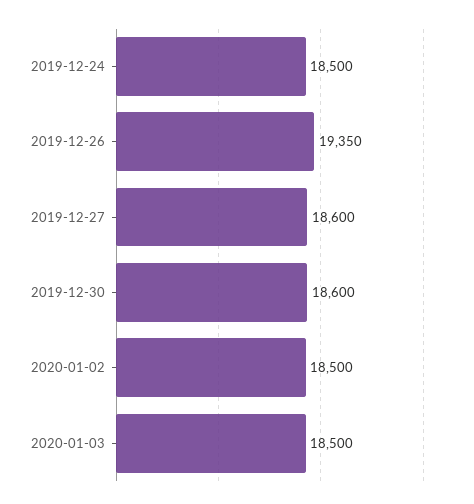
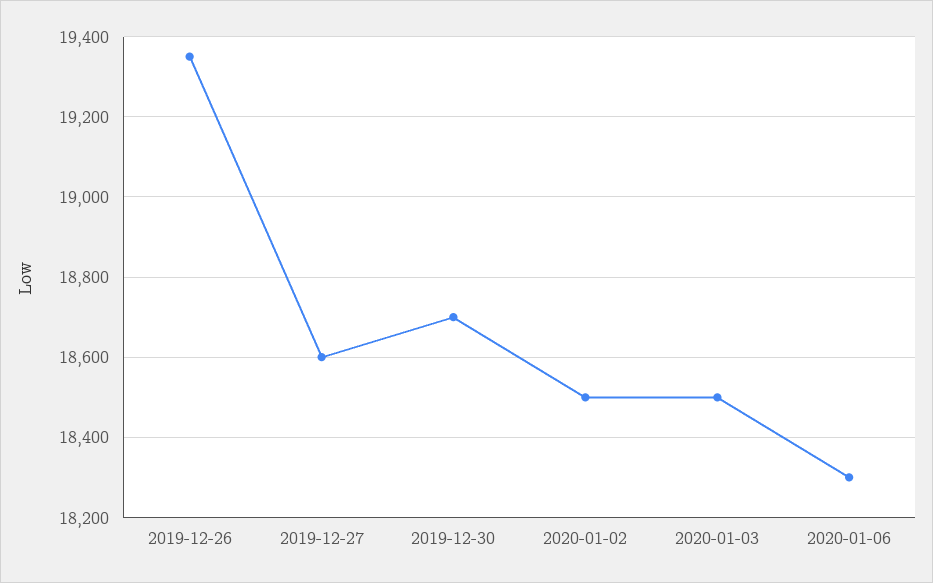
2019-12-24: 18500 -> none
2019-12-30: 18600 -> 18700
2020-01-06: none -> 18300

